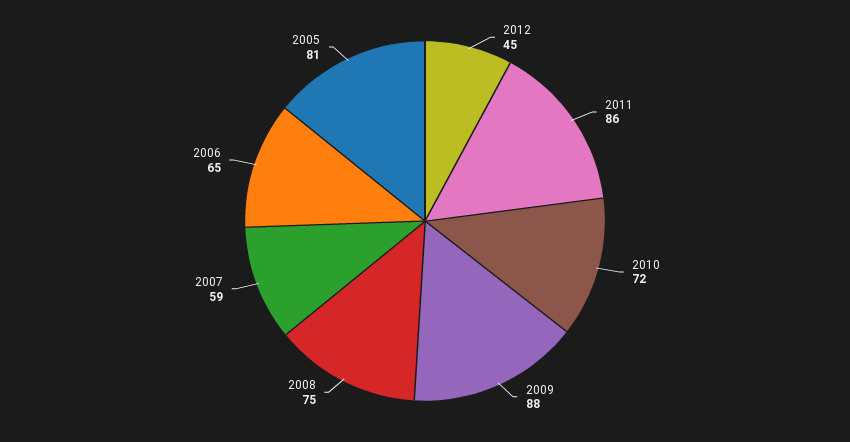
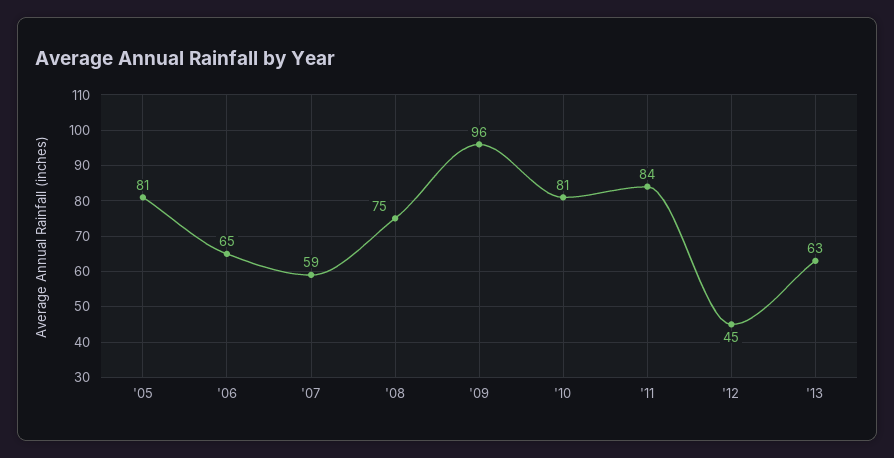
2011: 86 -> 84
2010: 72 -> 81
2009: 88 -> 96
'13: none -> 63

